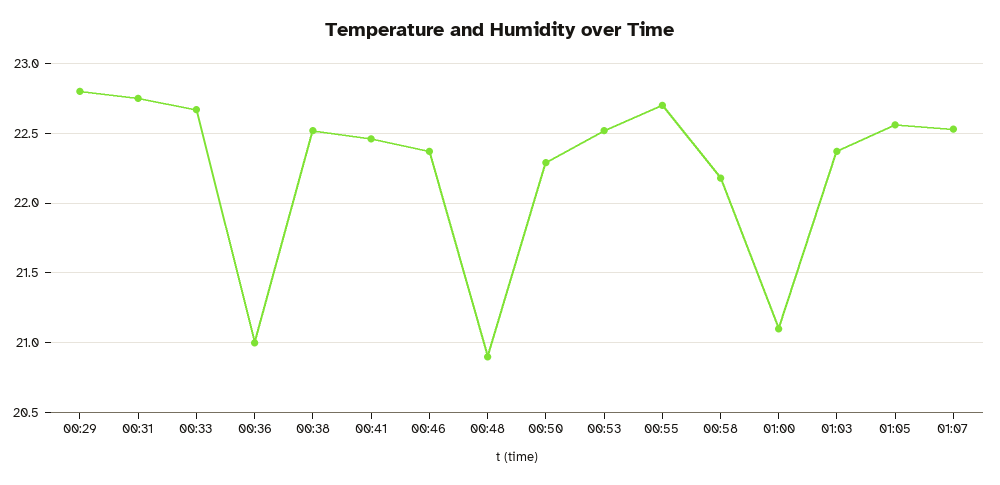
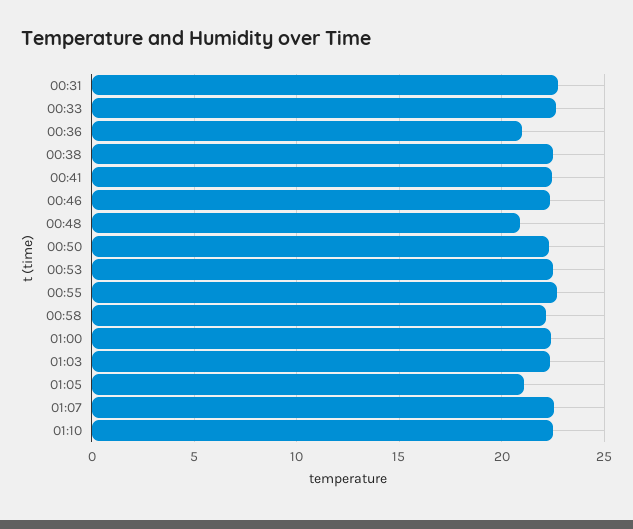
00:29: 22.8 -> none
01:00: 21.1 -> 22.5
01:05: 22.55 -> 21
01:10: none -> 22.5

